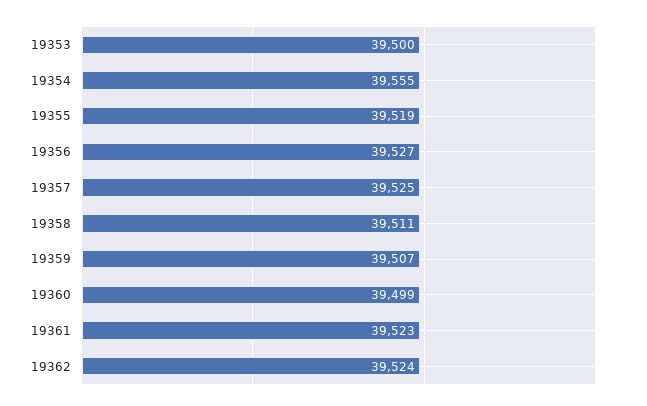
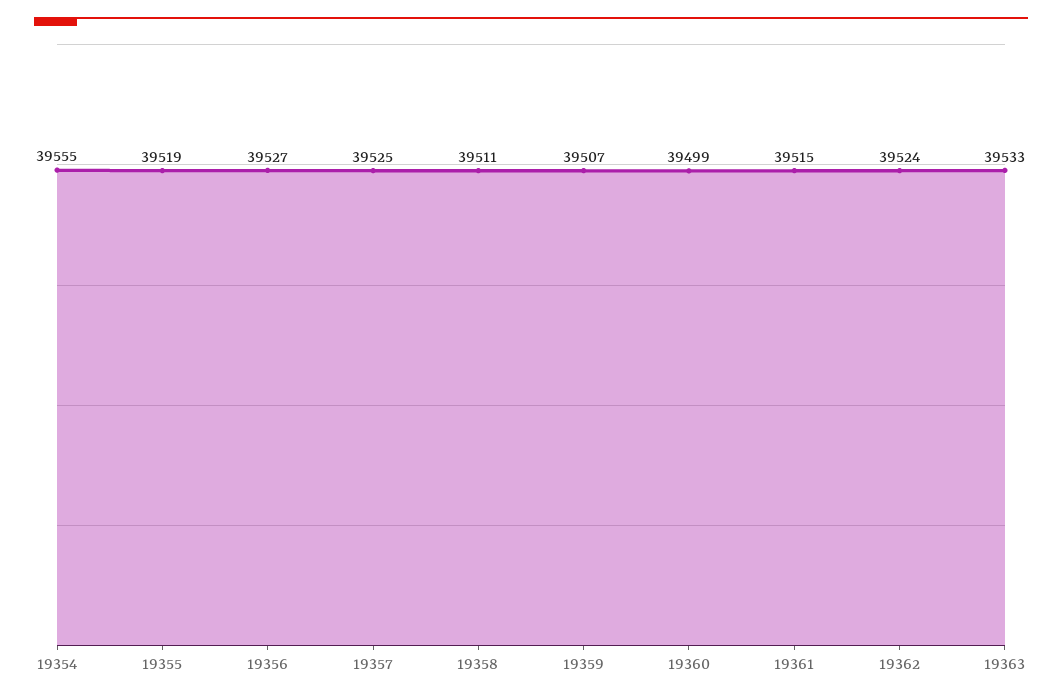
19353: 39500 -> none
19361: 39523 -> 39515
19363: none -> 39533

